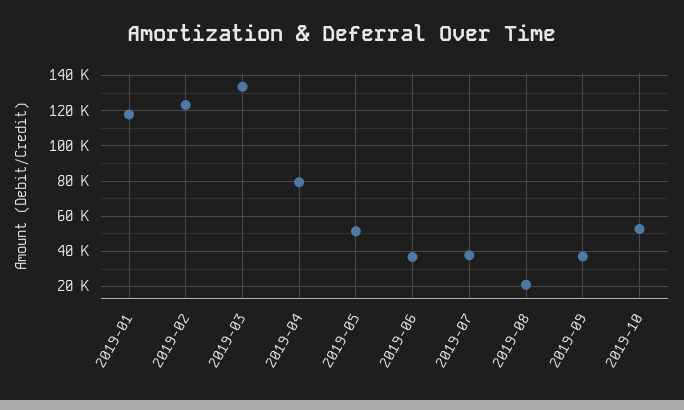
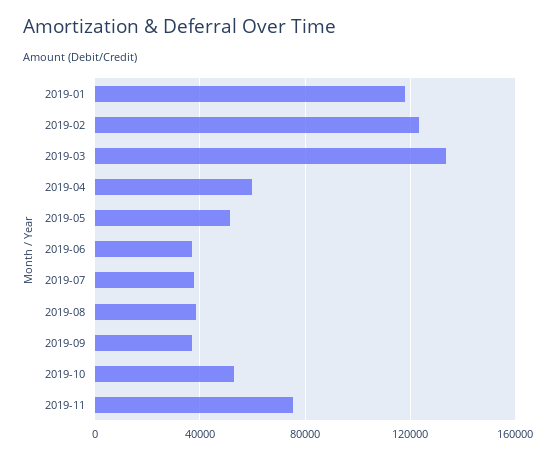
2019-04: 80000 -> 60000
2019-08: 20000 -> 40000
2019-11: none -> 75000

